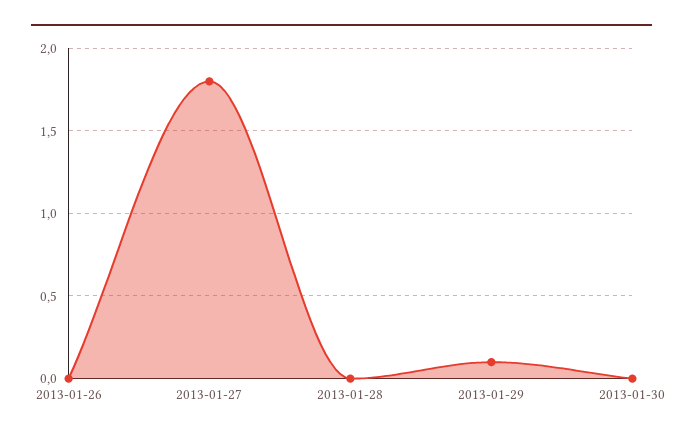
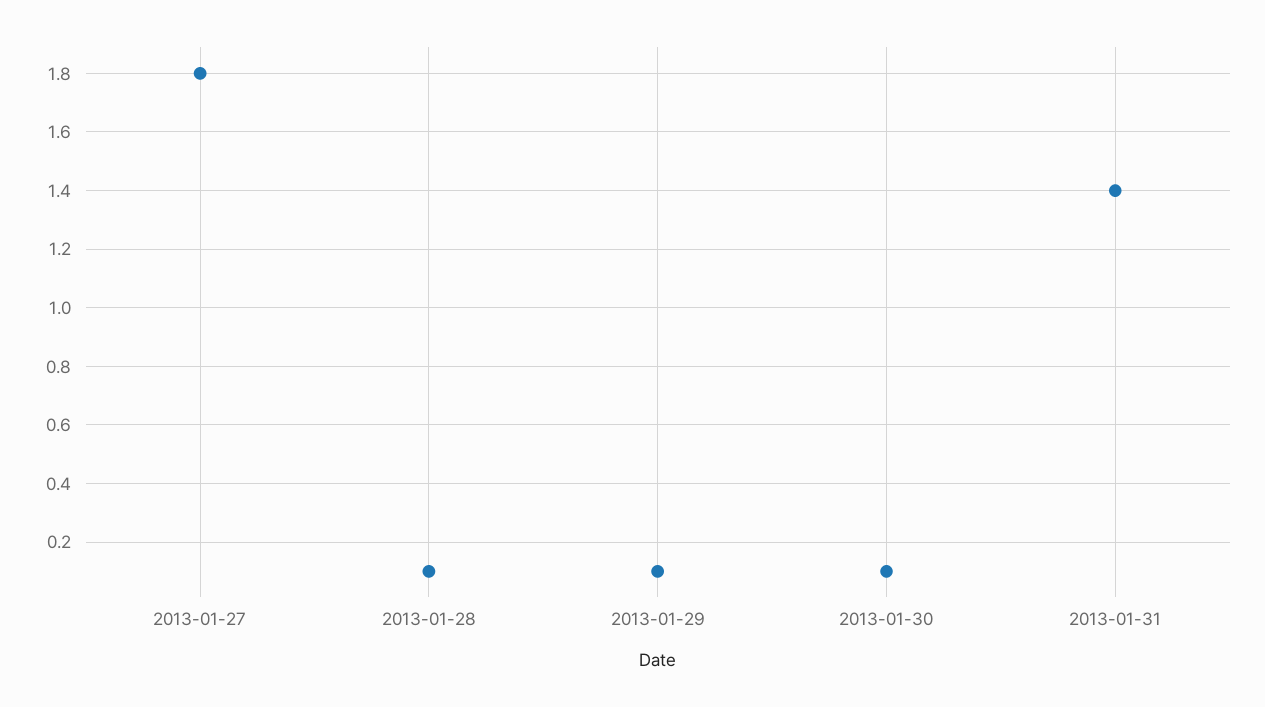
2013-01-26: 0 -> none
2013-01-28: 0 -> 0.1
2013-01-30: 0 -> 0.1
2013-01-31: none -> 1.4

